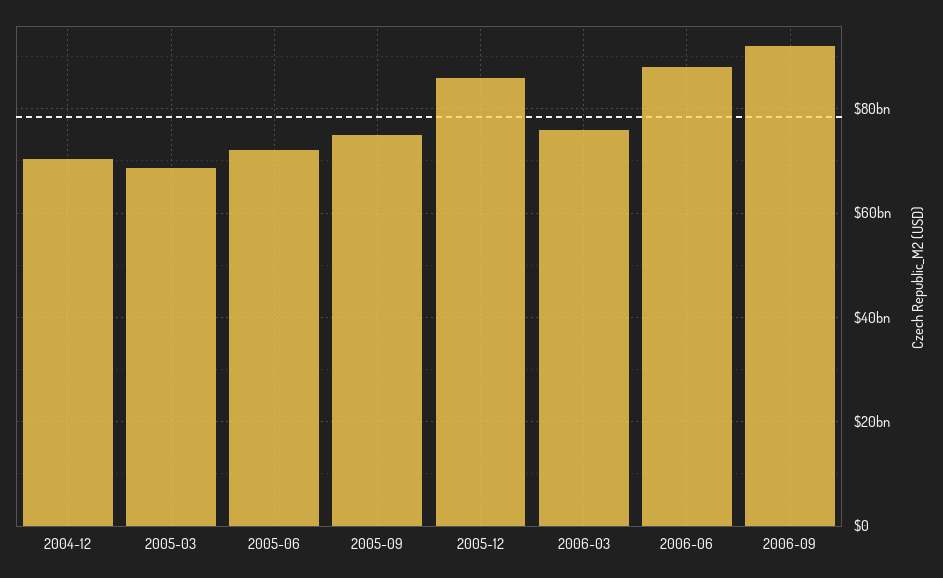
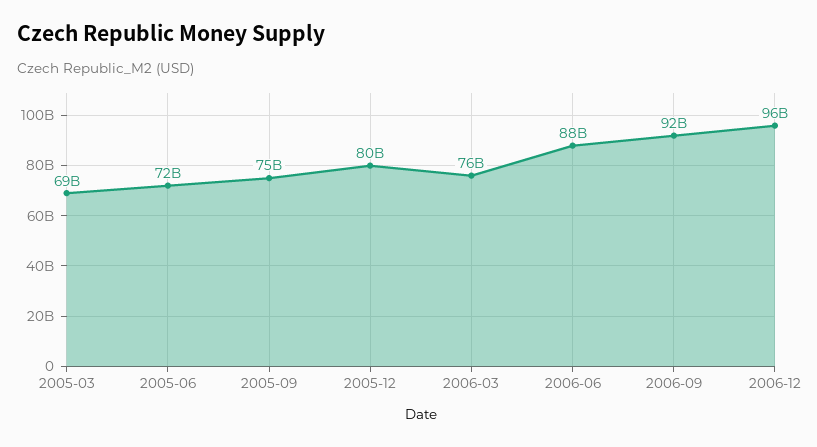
2004-12: 70000000000 -> none
2005-12: 86000000000 -> 80000000000
2006-12: none -> 96000000000

